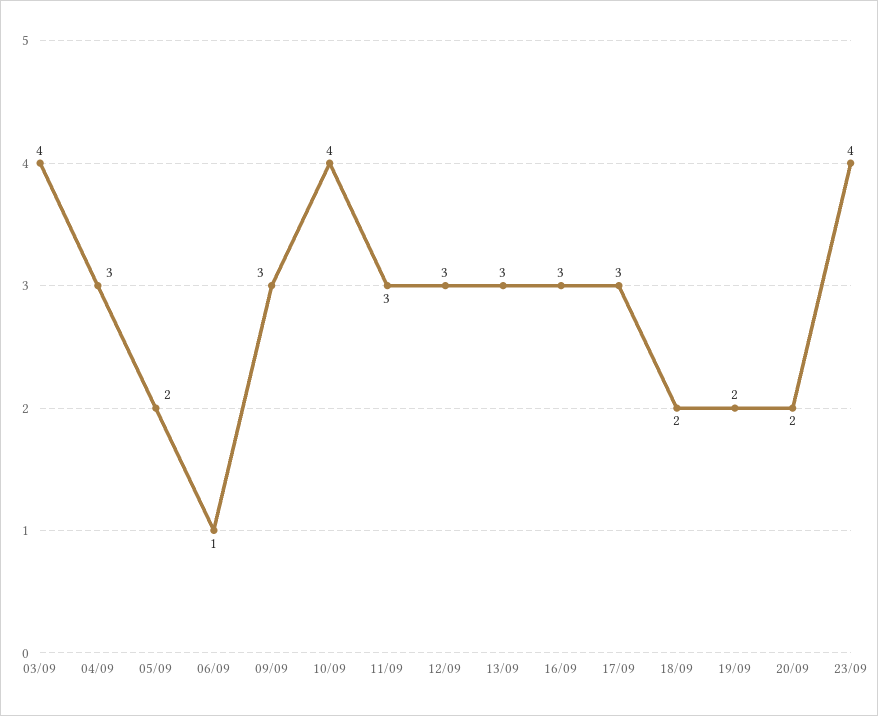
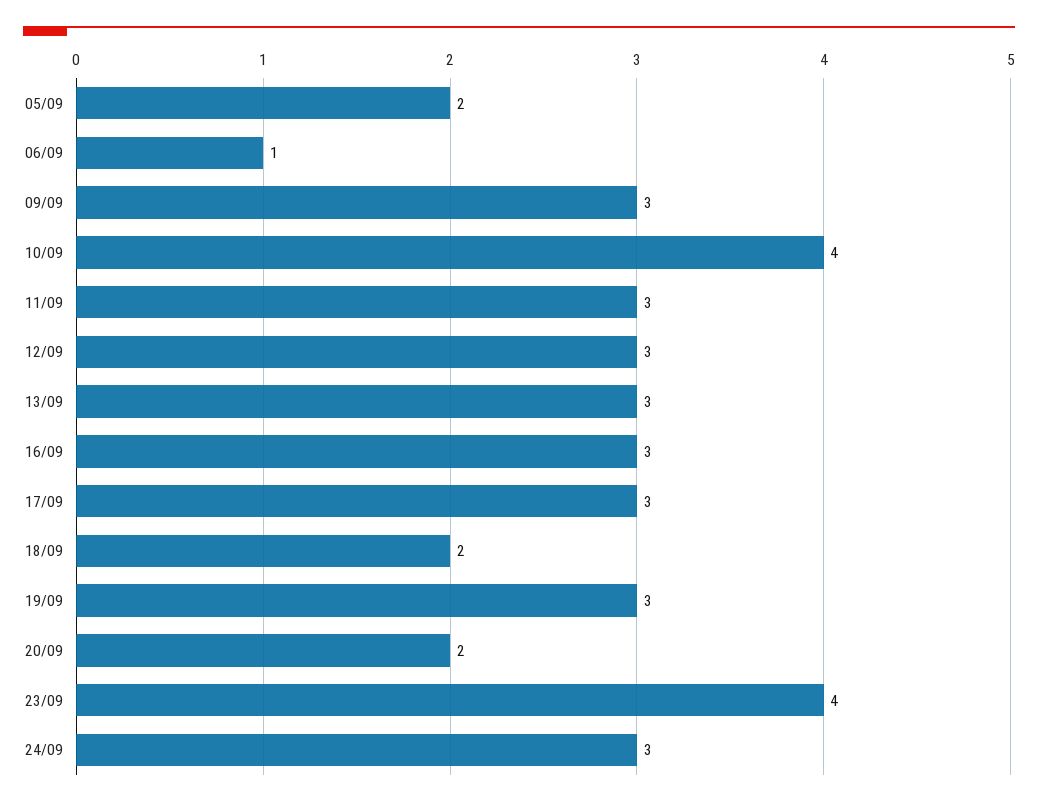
03/09: 4 -> none
04/09: 3 -> none
19/09: 2 -> 3
24/09: none -> 3

